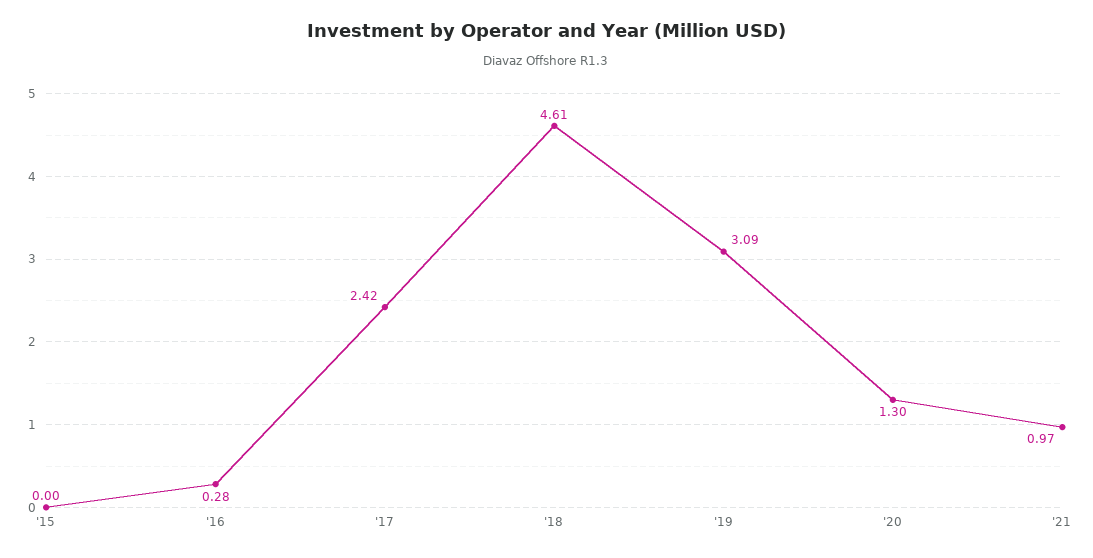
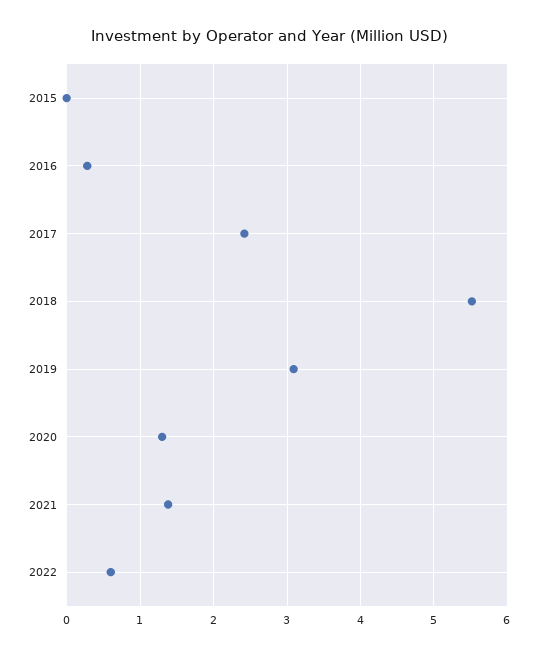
'18: 4.61 -> 5.5
'21: 0.97 -> 1.4
2022: none -> 0.6

